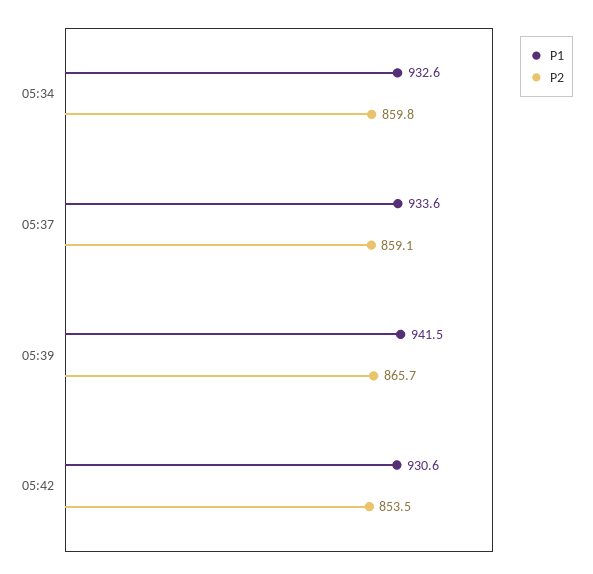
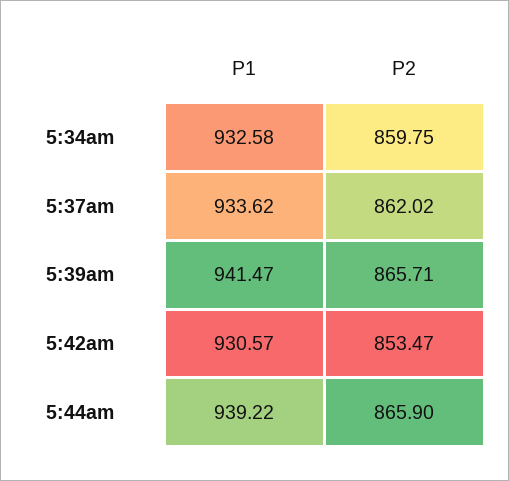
P2, 05:37: 859.1 -> 862.02
P1, 5:44am: none -> 939.22
P2, 5:44am: none -> 865.9

